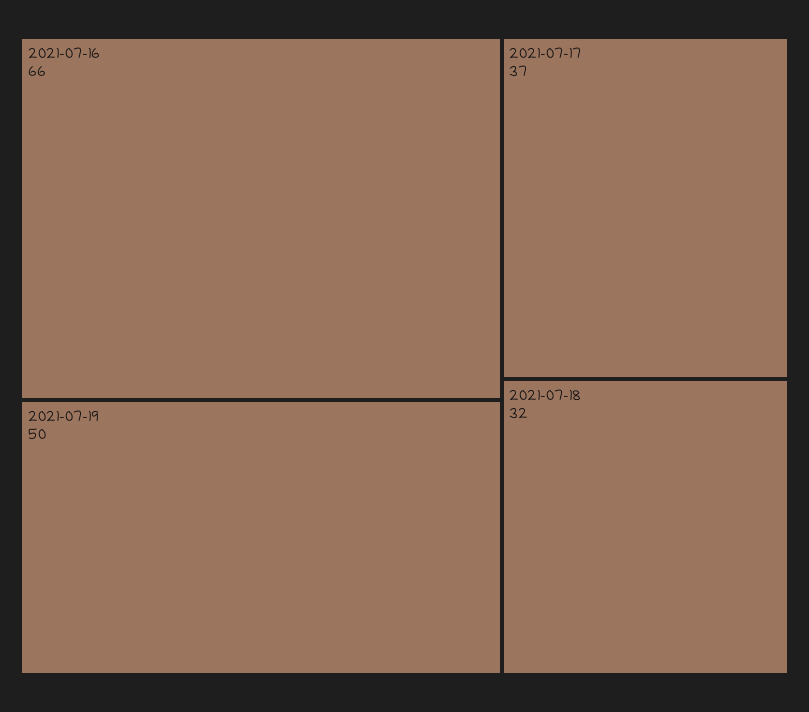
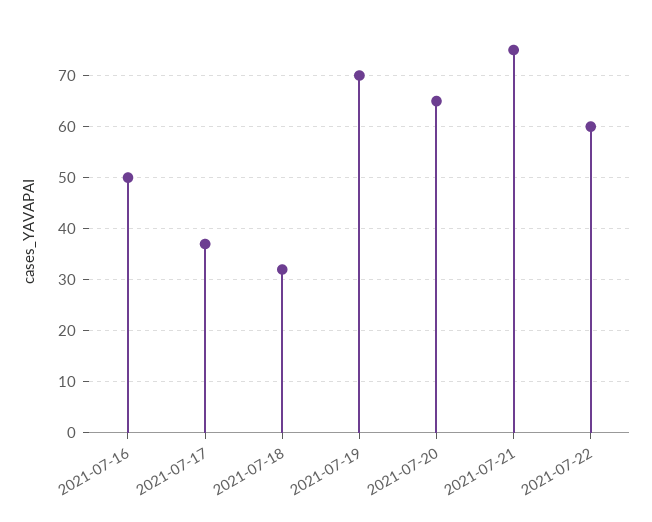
2021-07-16: 66 -> 50
2021-07-19: 50 -> 70
2021-07-20: none -> 65
2021-07-21: none -> 75
2021-07-22: none -> 60

